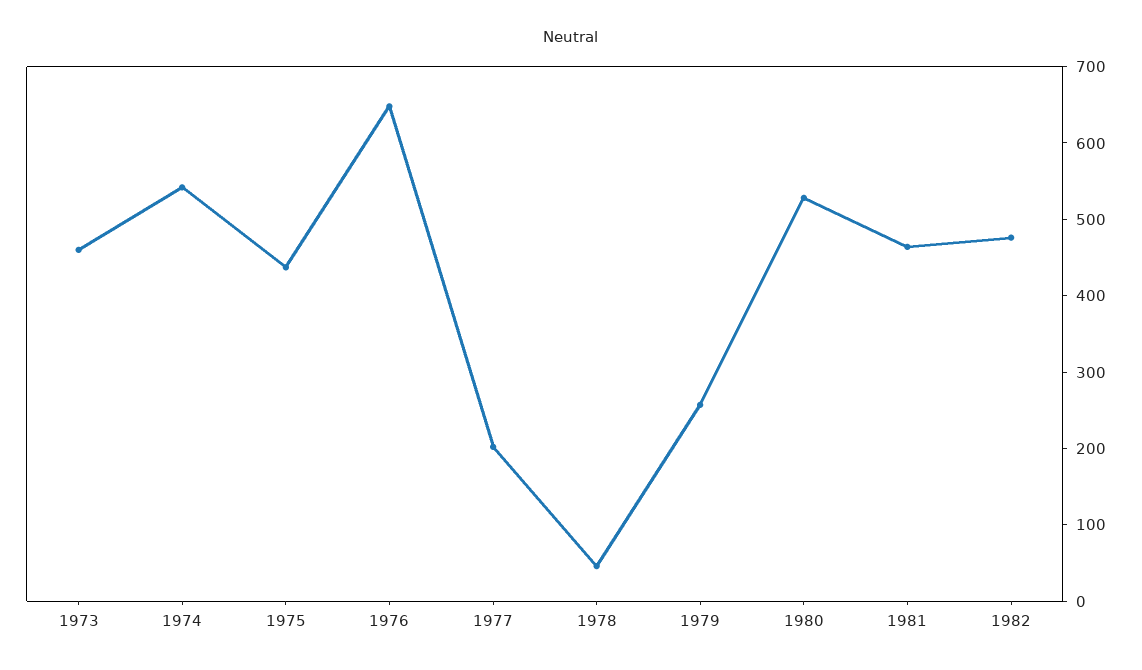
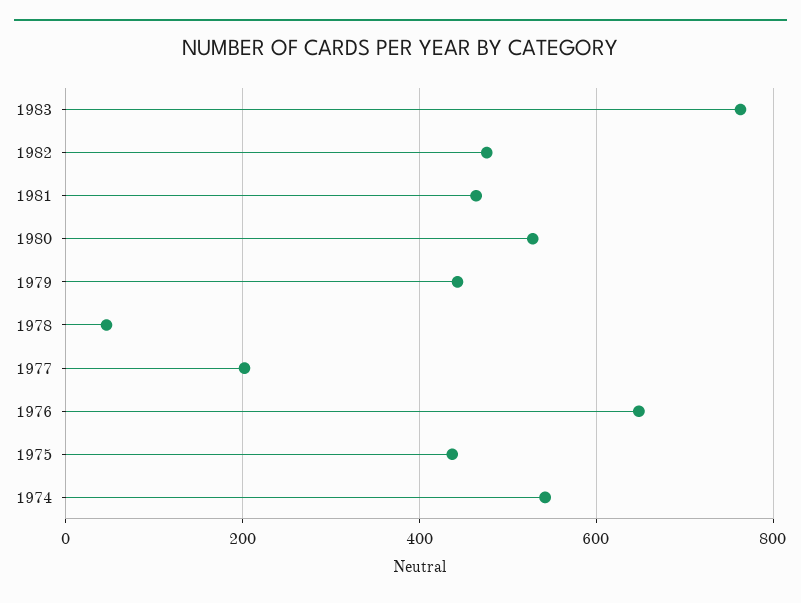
1973: 460 -> none
1979: 260 -> 440
1983: none -> 760

